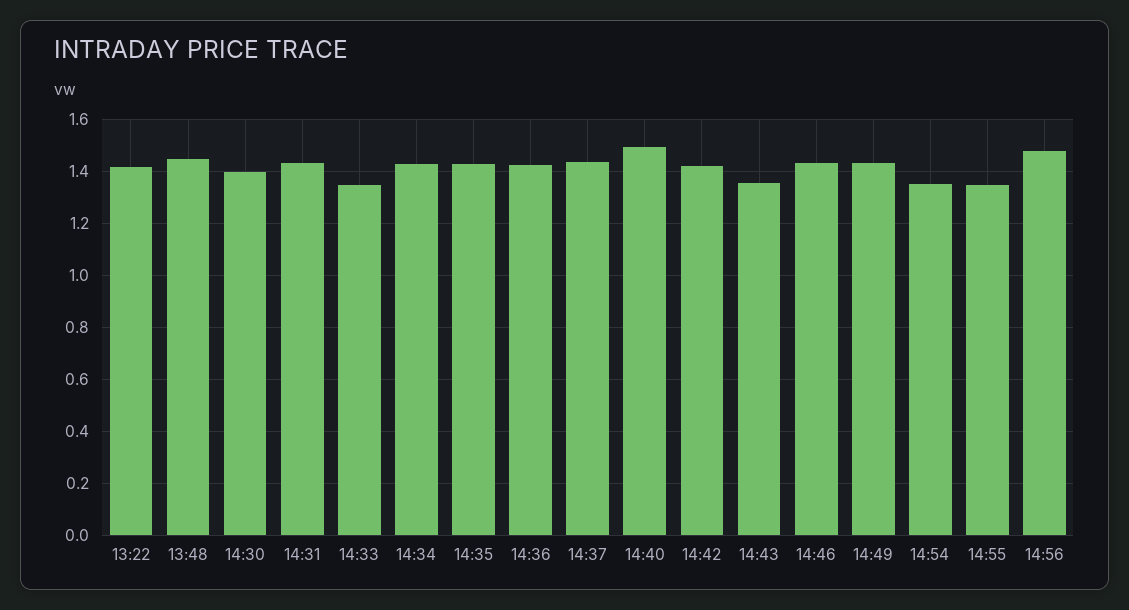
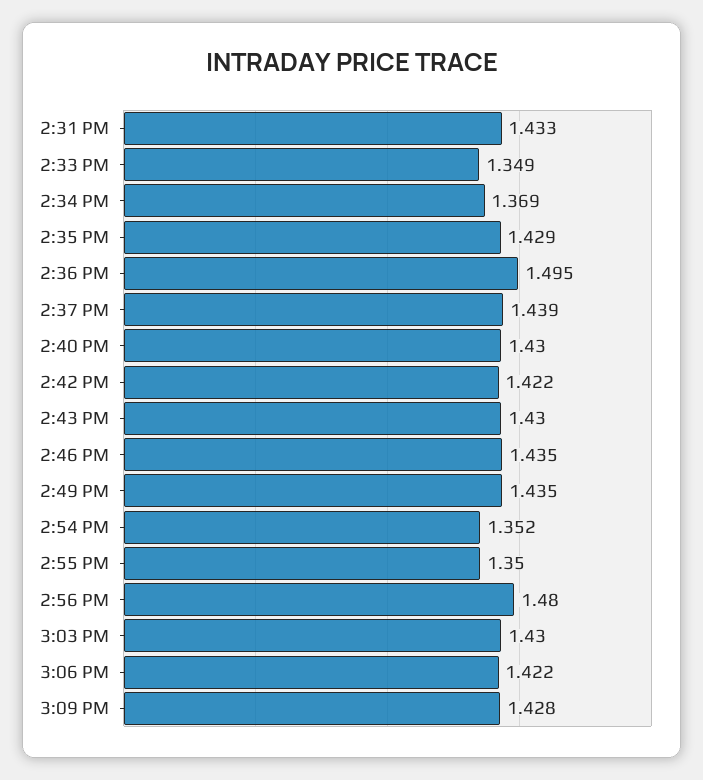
13:22: 1.425 -> none
13:48: 1.45 -> none
14:30: 1.4 -> none
14:34: 1.425 -> 1.369
14:36: 1.425 -> 1.495
14:40: 1.5 -> 1.43
14:43: 1.35 -> 1.43
3:03 PM: none -> 1.43
3:06 PM: none -> 1.422
3:09 PM: none -> 1.428

